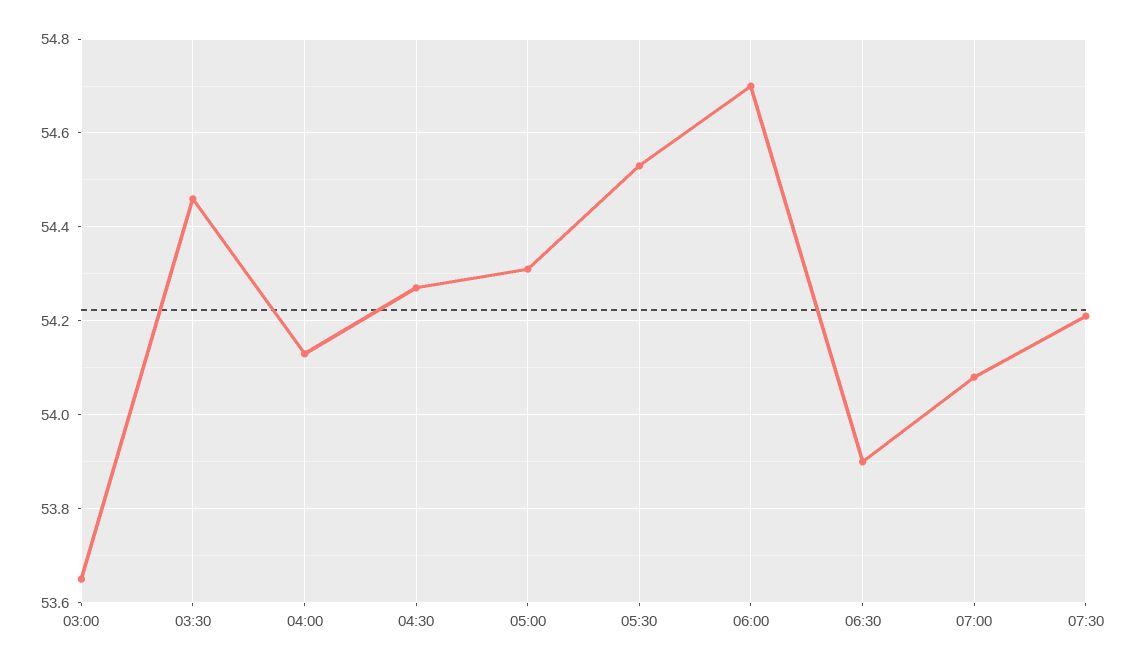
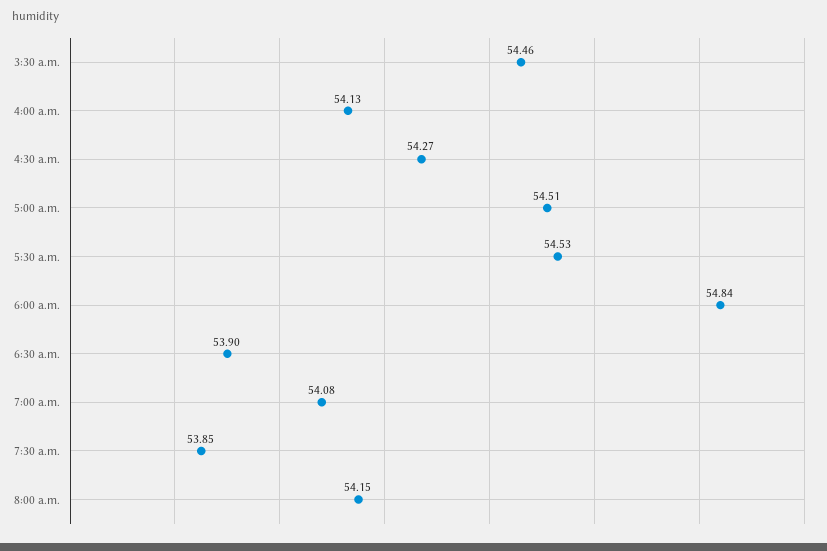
03:00: 53.65 -> none
05:00: 54.3 -> 54.51
06:00: 54.7 -> 54.84
07:30: 54.2 -> 53.85
8:00 a.m.: none -> 54.15

